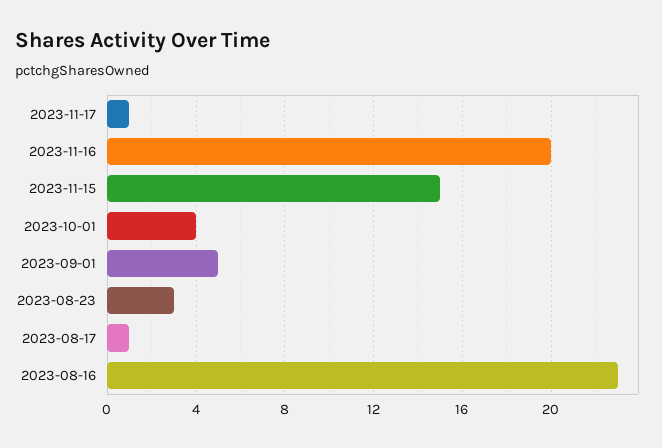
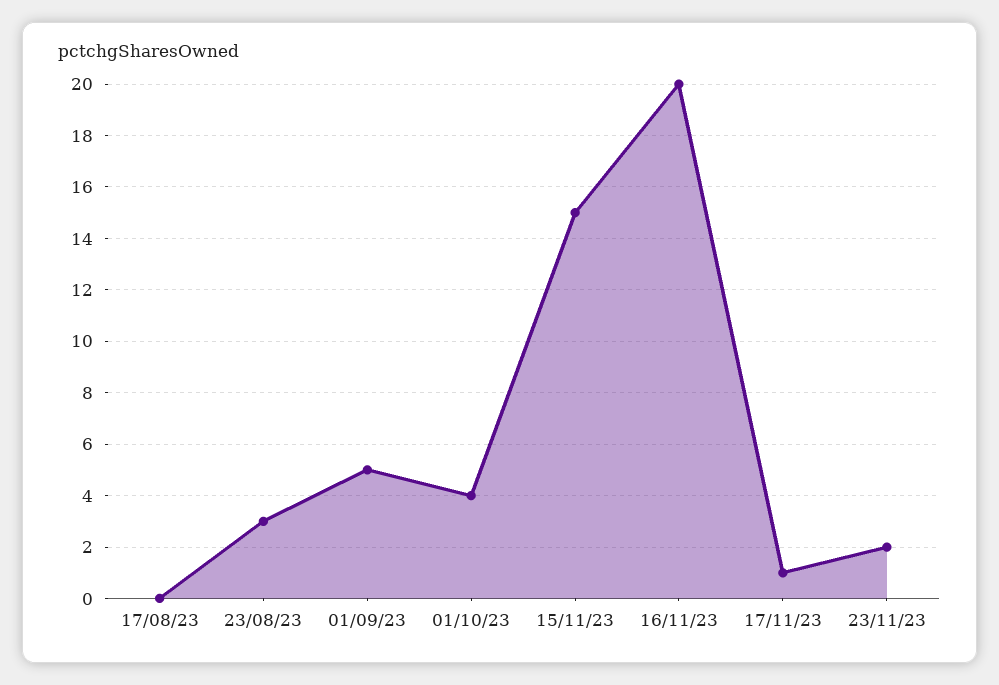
2023-08-17: 1 -> 0
2023-08-16: 23 -> none
23/11/23: none -> 2

